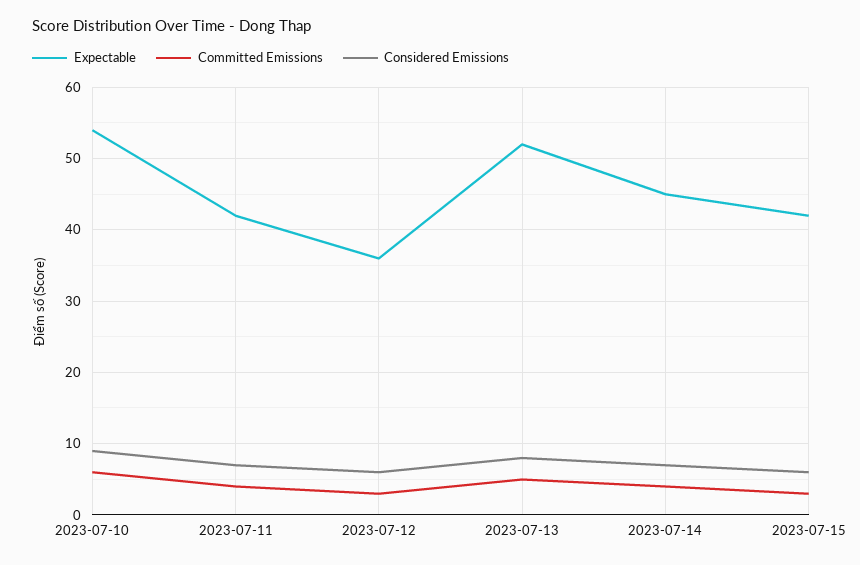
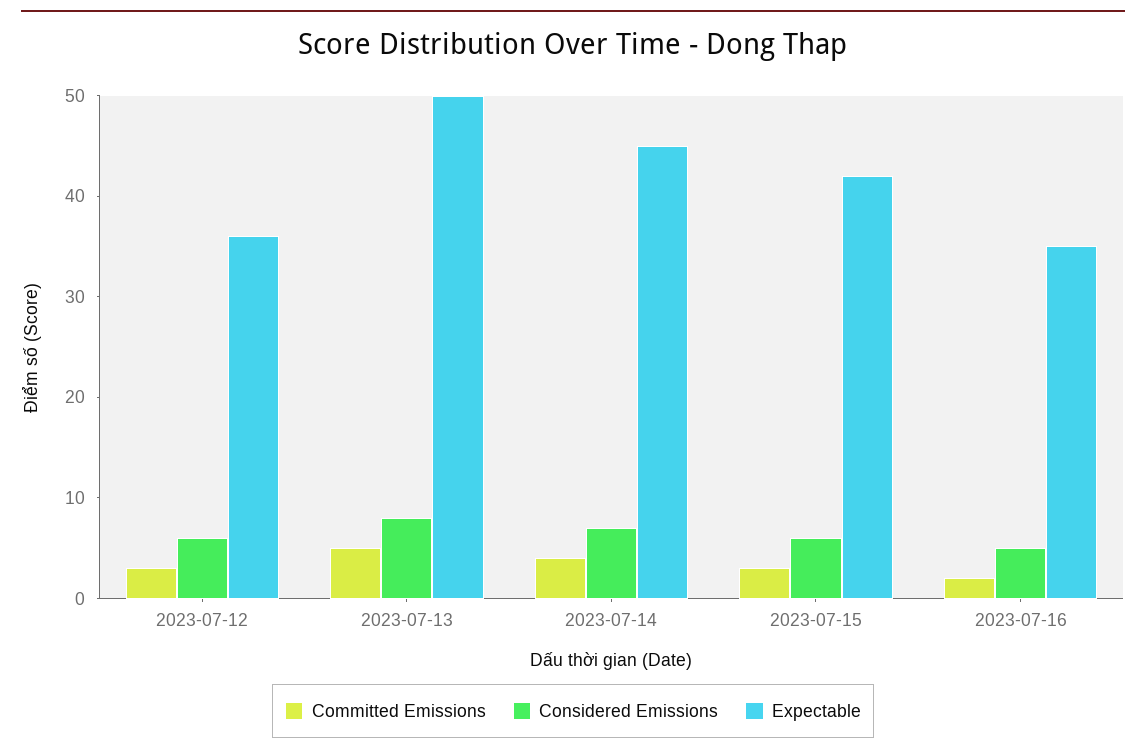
Expectable, 2023-07-10: 54 -> none
Committed Emissions, 2023-07-10: 6 -> none
Considered Emissions, 2023-07-10: 9 -> none
Expectable, 2023-07-11: 42 -> none
Committed Emissions, 2023-07-11: 4 -> none
Considered Emissions, 2023-07-11: 7 -> none
Expectable, 2023-07-13: 52 -> 50
Committed Emissions, 2023-07-16: none -> 2
Considered Emissions, 2023-07-16: none -> 5
Expectable, 2023-07-16: none -> 35

